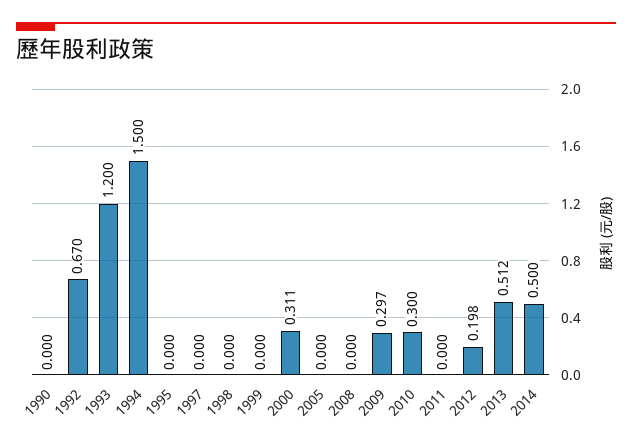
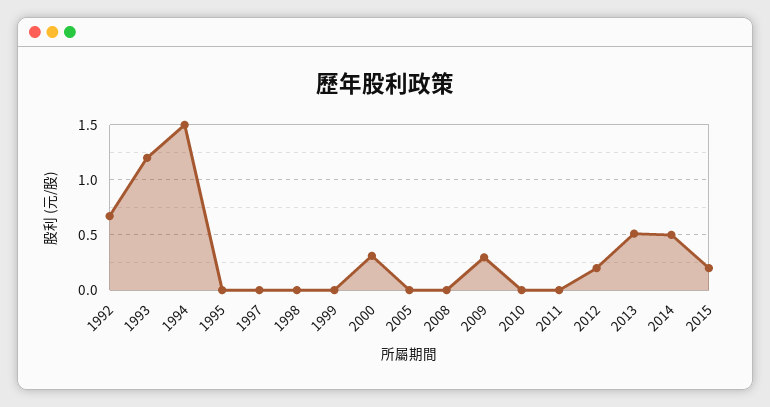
1990: 0 -> none
2010: 0.3 -> 0
2015: none -> 0.2

